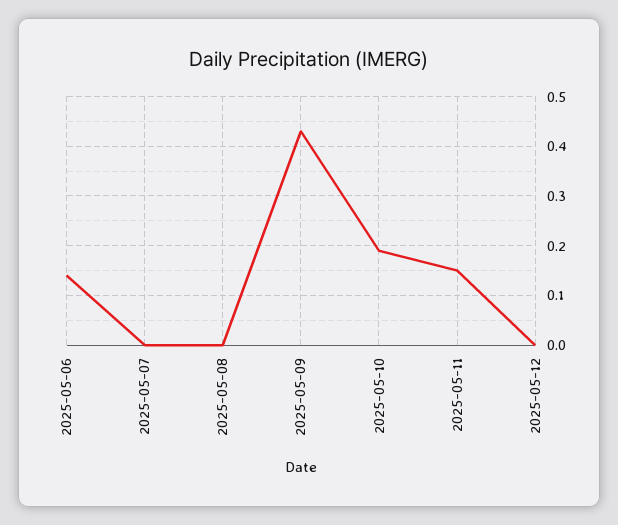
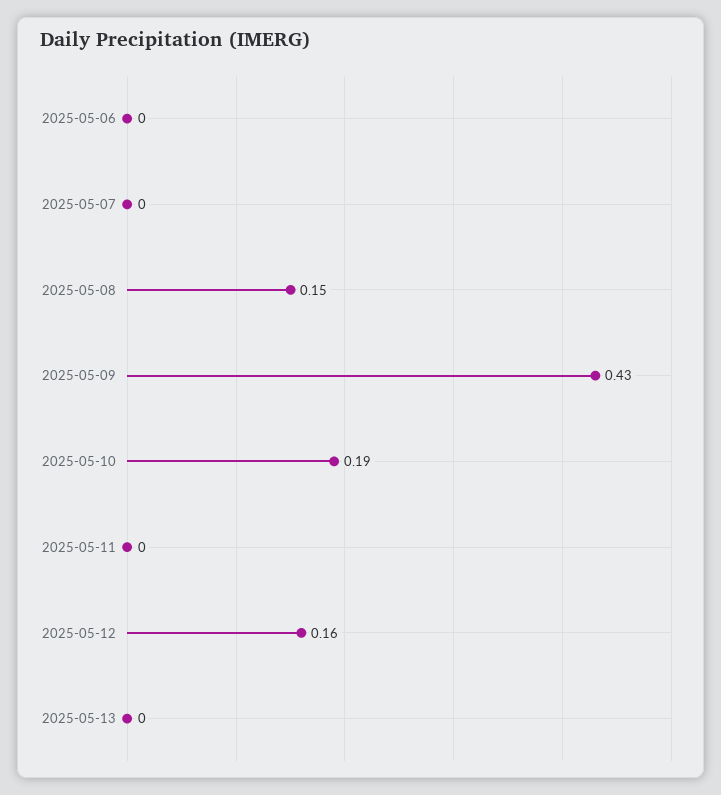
2025-05-06: 0.15 -> 0
2025-05-08: 0 -> 0.15
2025-05-11: 0.15 -> 0
2025-05-12: 0 -> 0.16
2025-05-13: none -> 0

